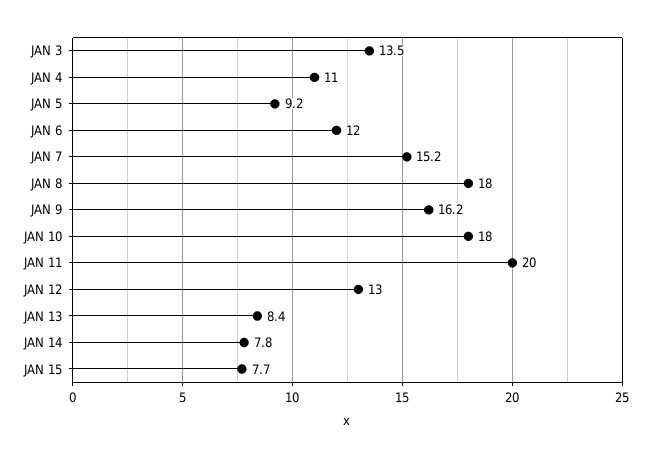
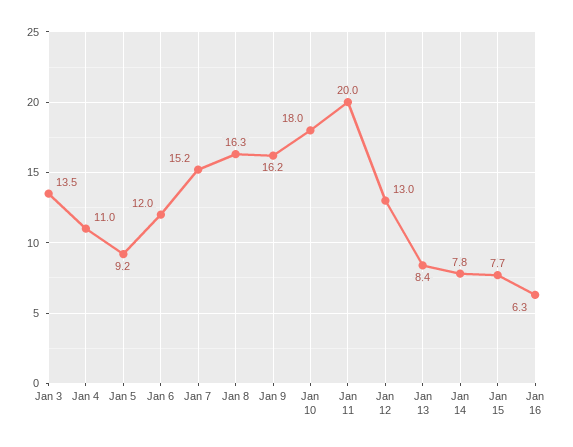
JAN 8: 18 -> 16.3
Jan 16: none -> 6.3

